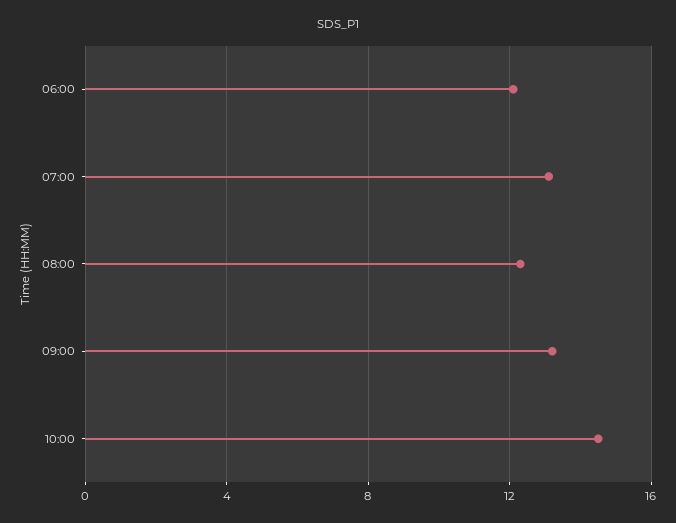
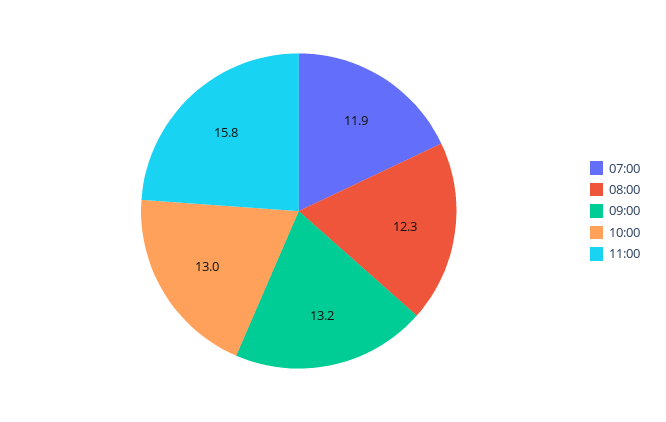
06:00: 12 -> none
07:00: 13 -> 11.9
10:00: 14.5 -> 13
11:00: none -> 15.8

